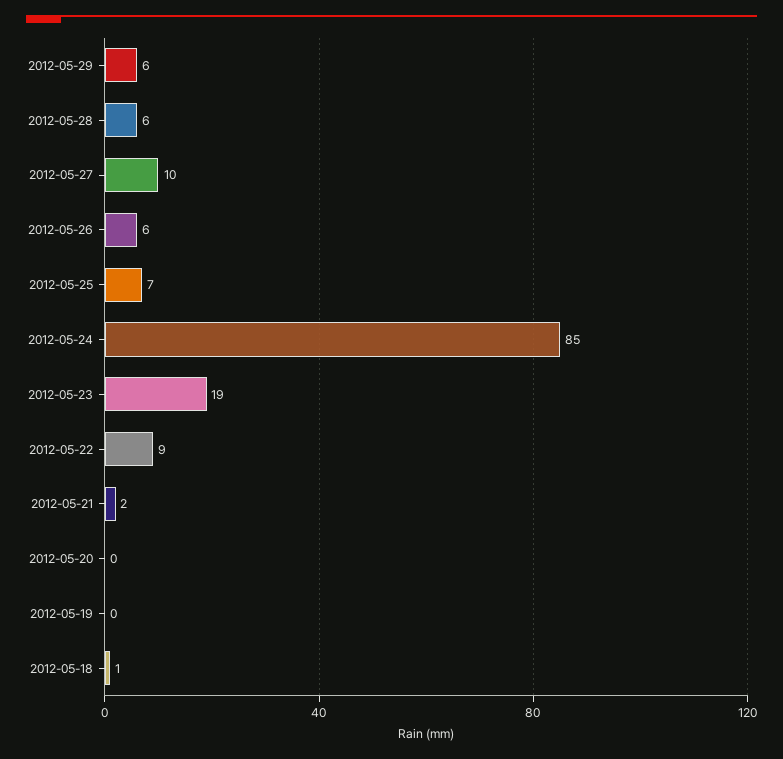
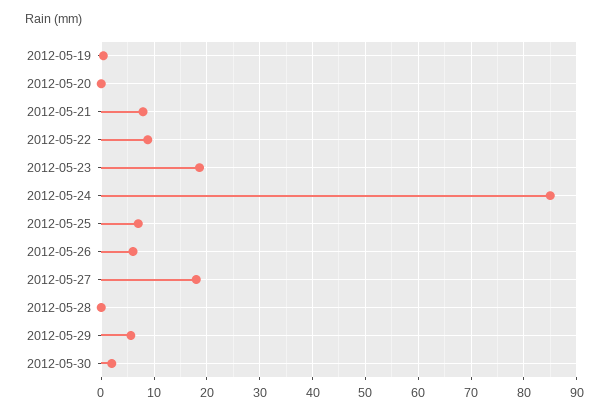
2012-05-28: 6 -> 0
2012-05-27: 10 -> 18
2012-05-21: 2 -> 8
2012-05-18: 1 -> none
2012-05-30: none -> 2

